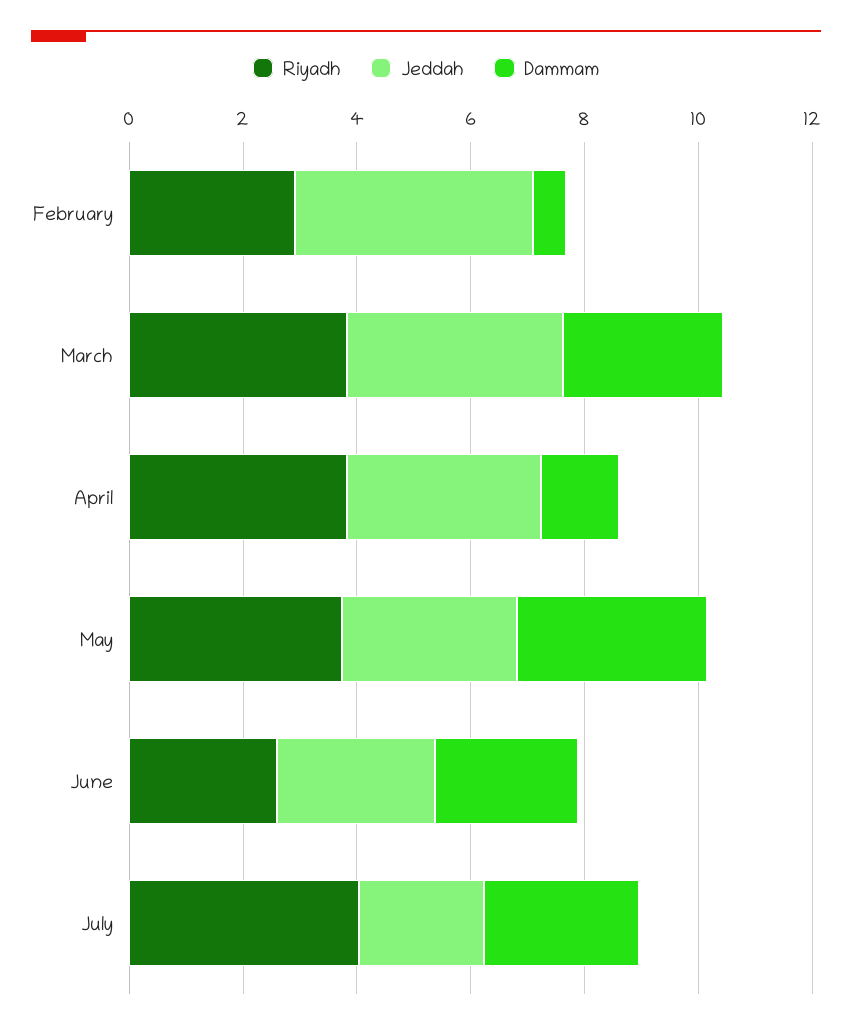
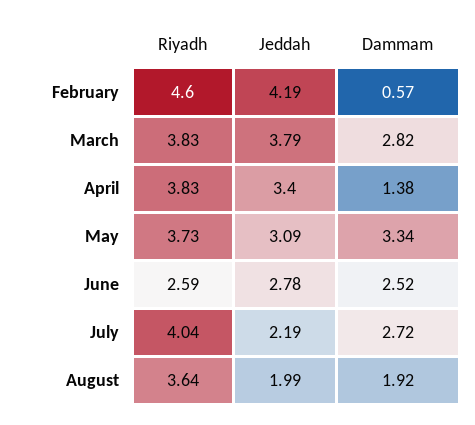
Riyadh, February: 3 -> 4.6
Riyadh, August: none -> 3.64
Jeddah, August: none -> 1.99
Dammam, August: none -> 1.92

